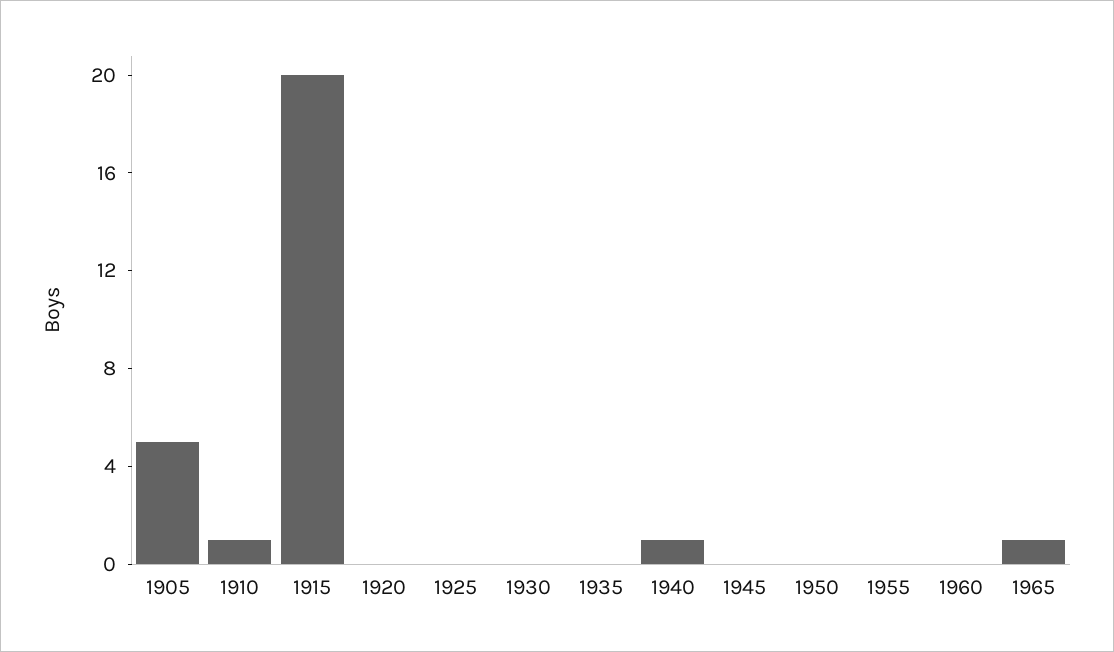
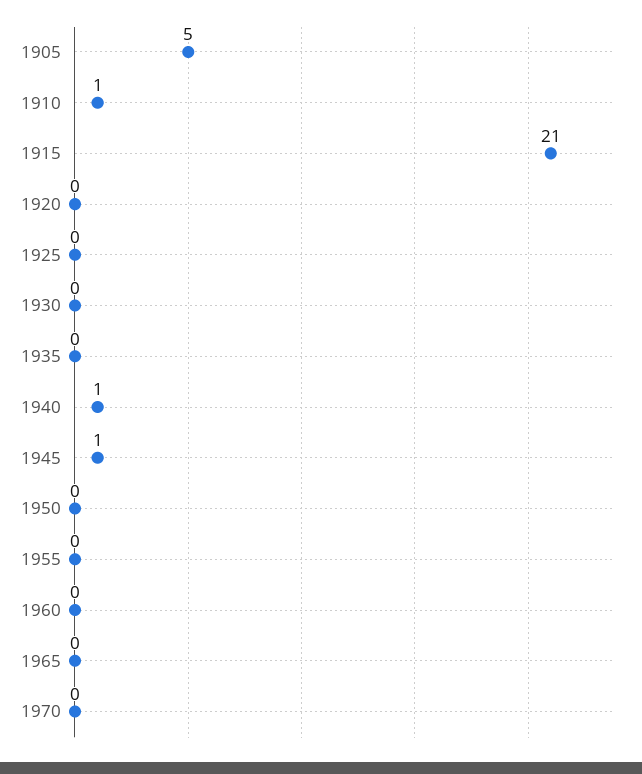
1915: 20 -> 21
1945: 0 -> 1
1965: 1 -> 0
1970: none -> 0

